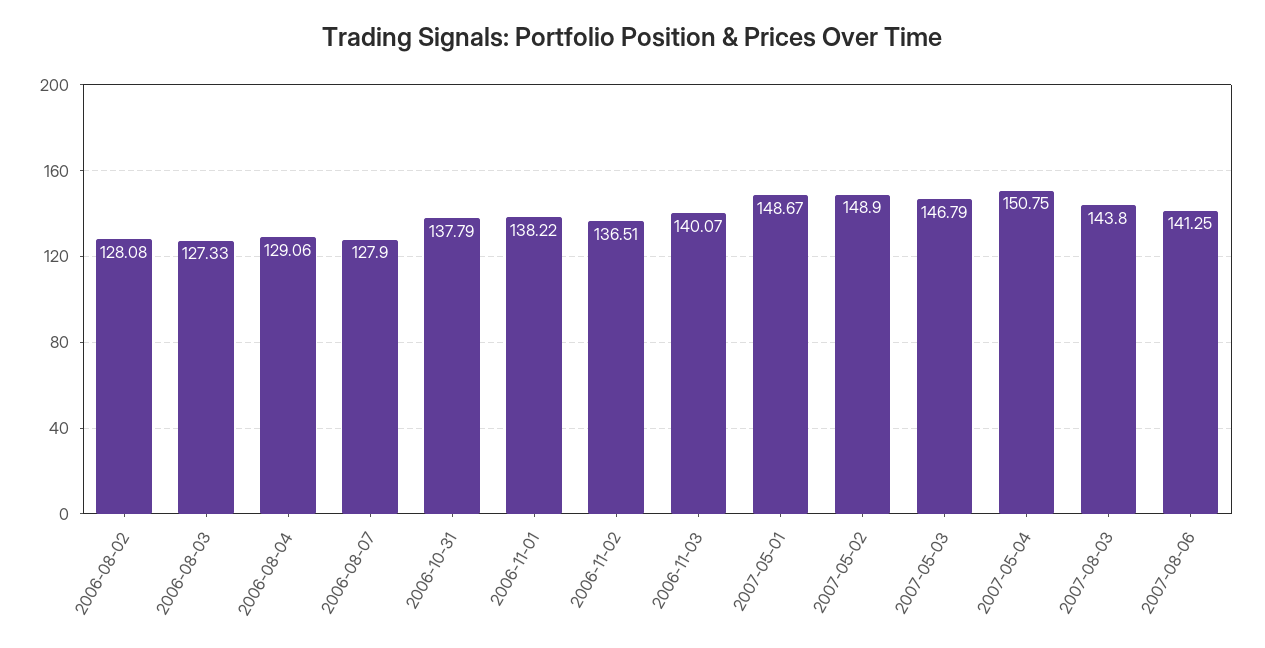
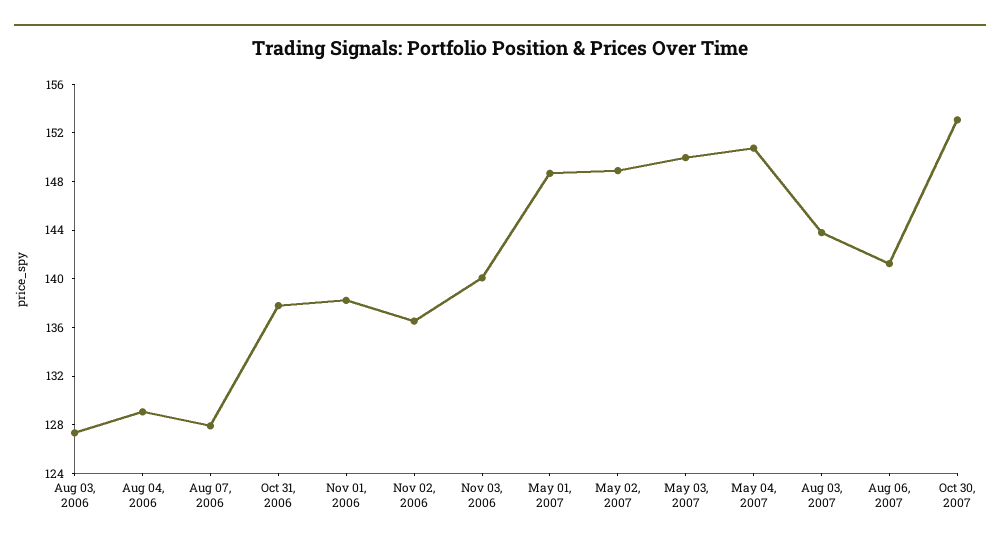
2006-08-02: 128.08 -> none
2007-05-03: 146.79 -> 150
Oct 30, 2007: none -> 153

